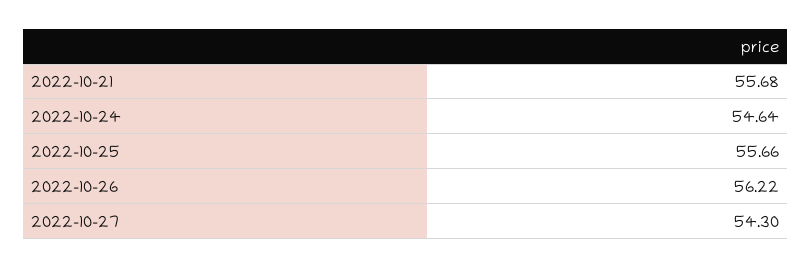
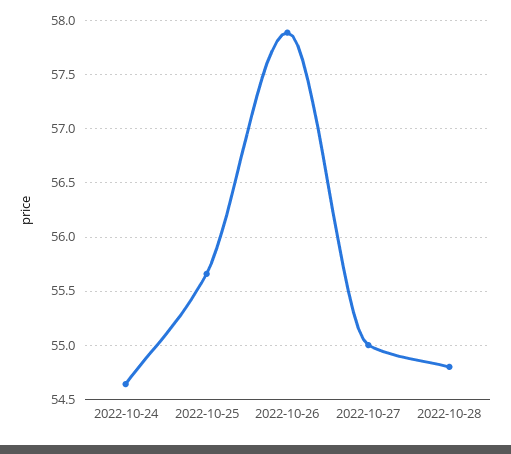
2022-10-21: 55.68 -> none
2022-10-26: 56.22 -> 57.9
2022-10-27: 54.3 -> 55
2022-10-28: none -> 54.8

